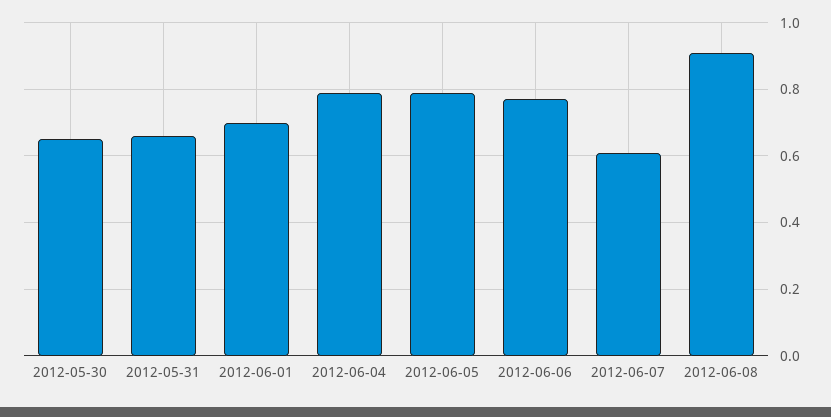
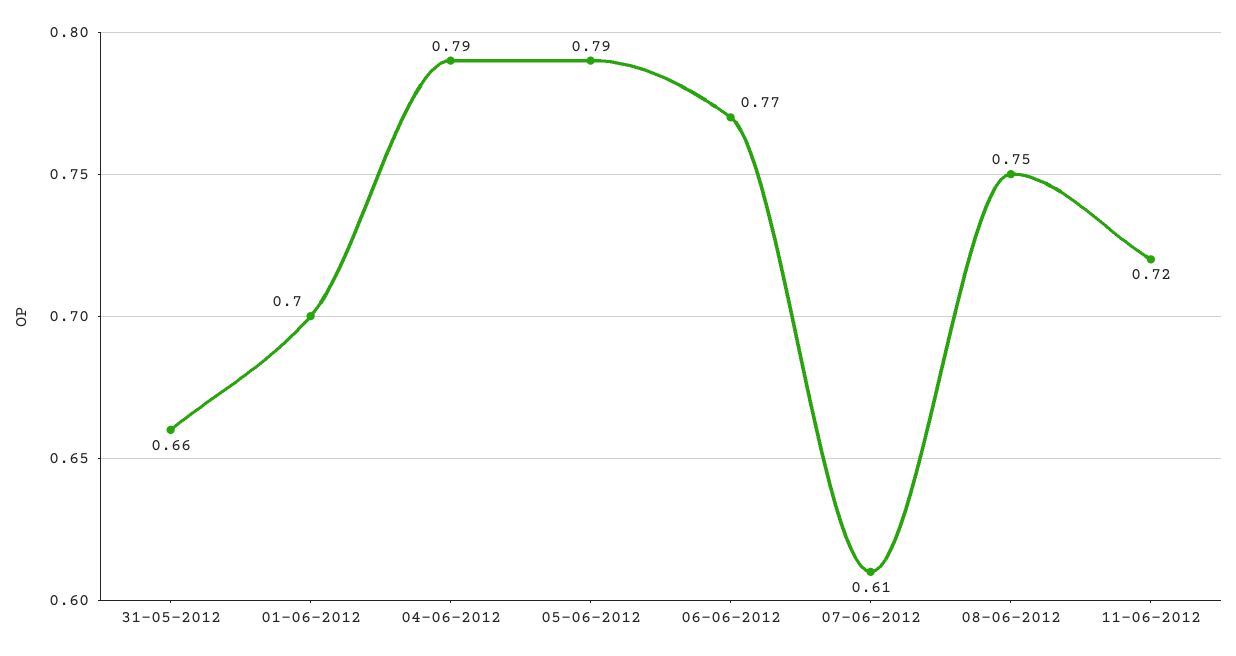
2012-05-30: 0.65 -> none
2012-06-08: 0.9 -> 0.75
11-06-2012: none -> 0.72

